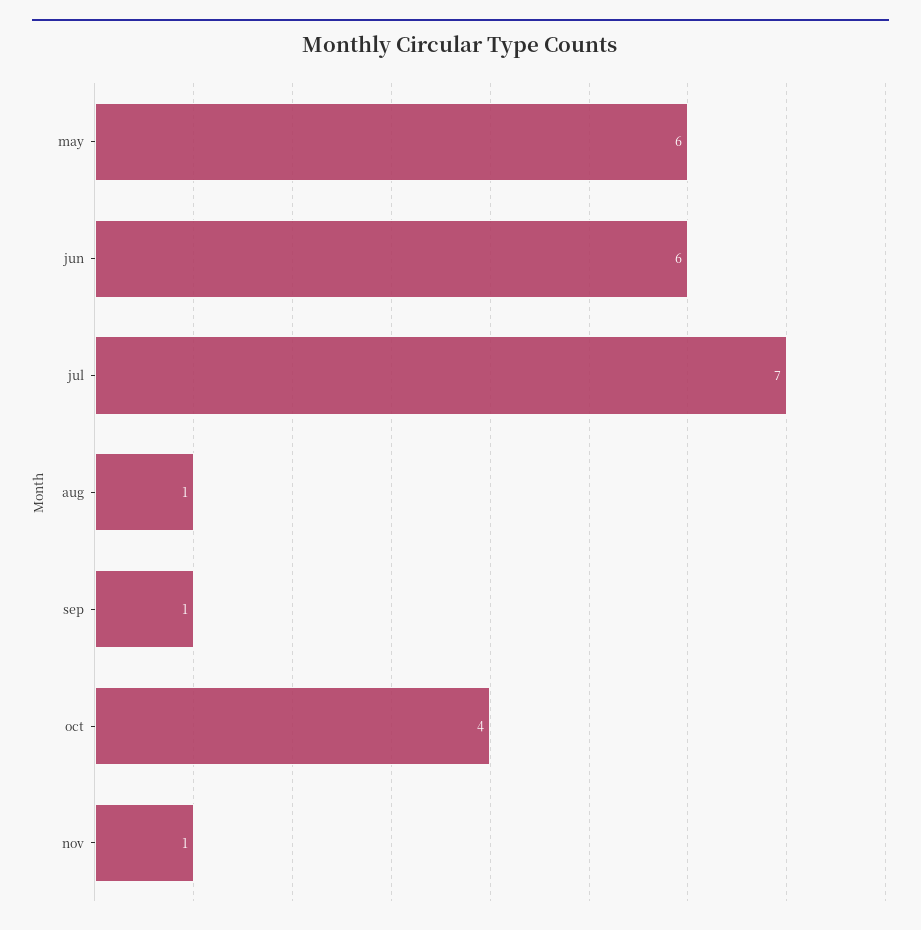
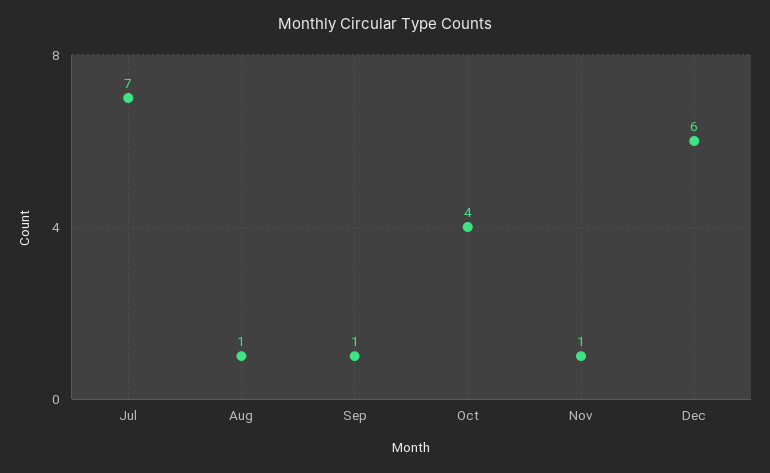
may: 6 -> none
jun: 6 -> none
Dec: none -> 6

